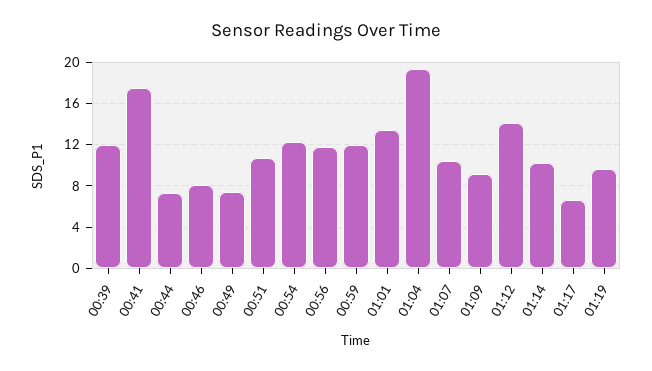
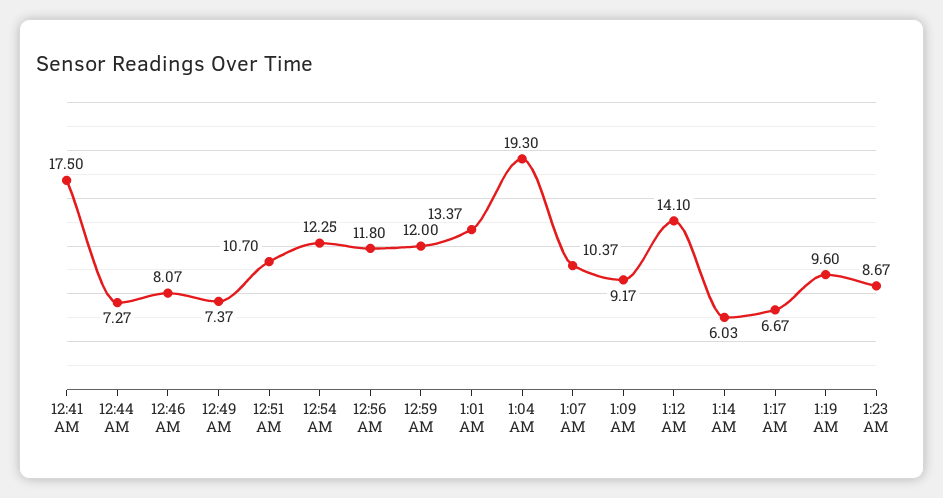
00:39: 12 -> none
01:14: 10 -> 6.03
1:23 AM: none -> 8.67

